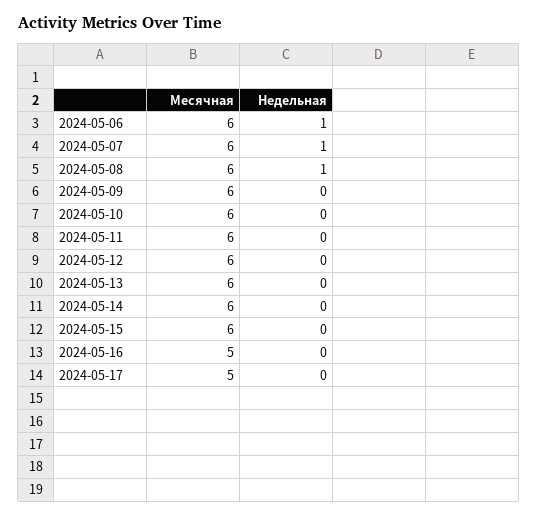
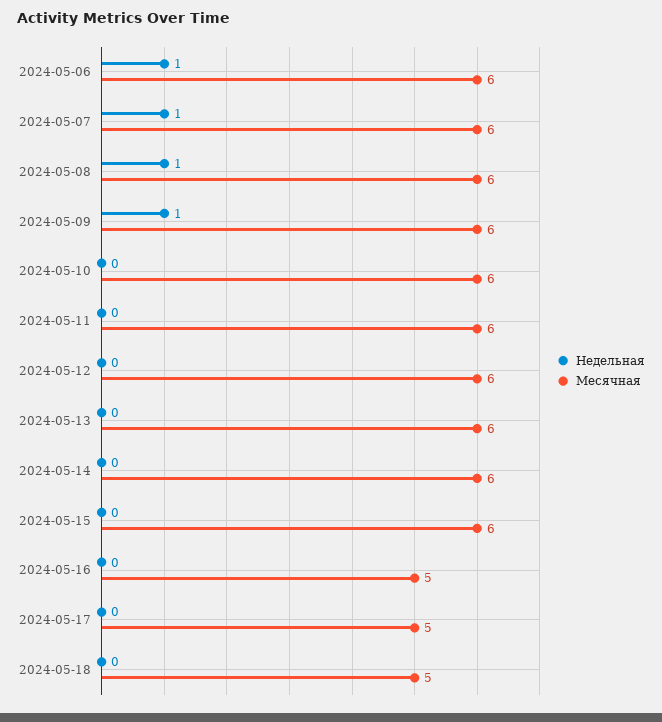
Недельная, 2024-05-09: 0 -> 1
Недельная, 2024-05-18: none -> 0
Месячная, 2024-05-18: none -> 5

